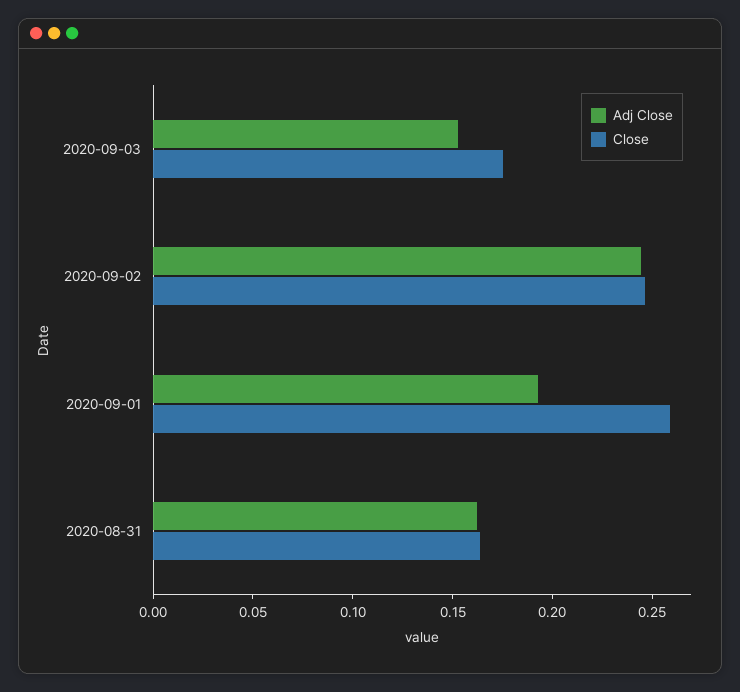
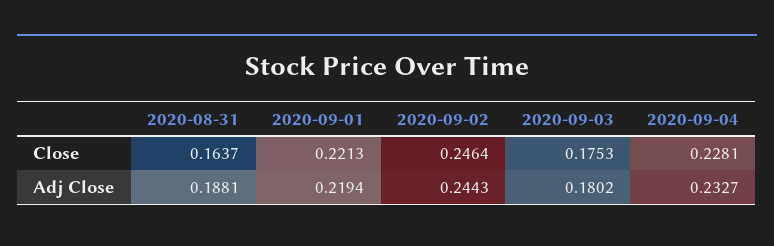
Adj Close, 2020-09-03: 0.15 -> 0.1802
Adj Close, 2020-09-01: 0.19 -> 0.2194
Close, 2020-09-01: 0.26 -> 0.2213
Adj Close, 2020-08-31: 0.16 -> 0.1881
Close, 2020-09-04: none -> 0.2281
Adj Close, 2020-09-04: none -> 0.2327

